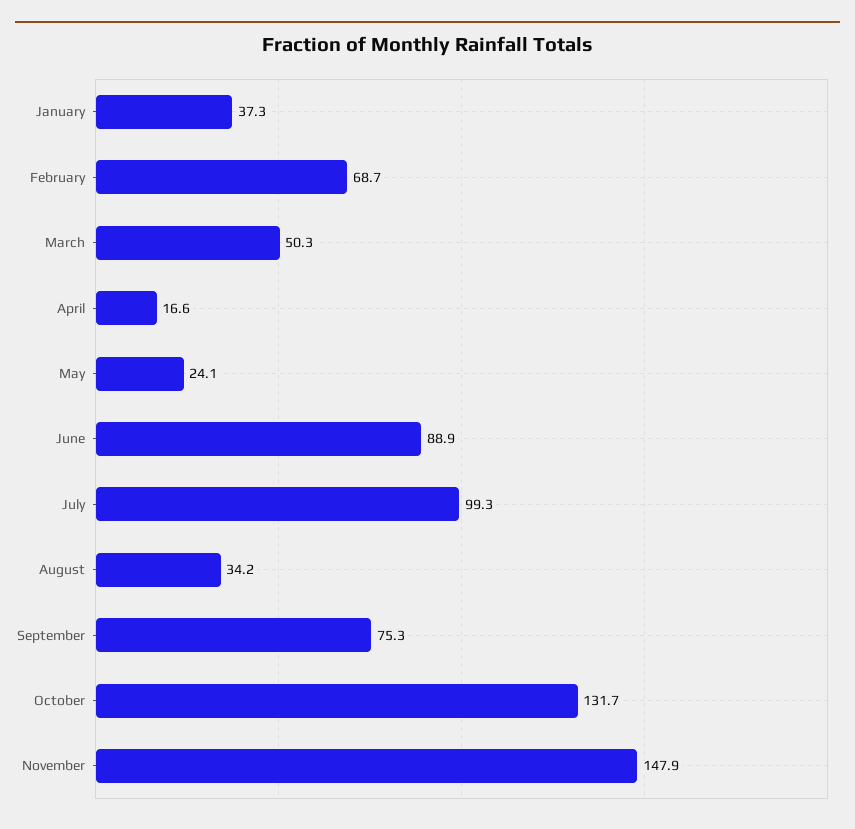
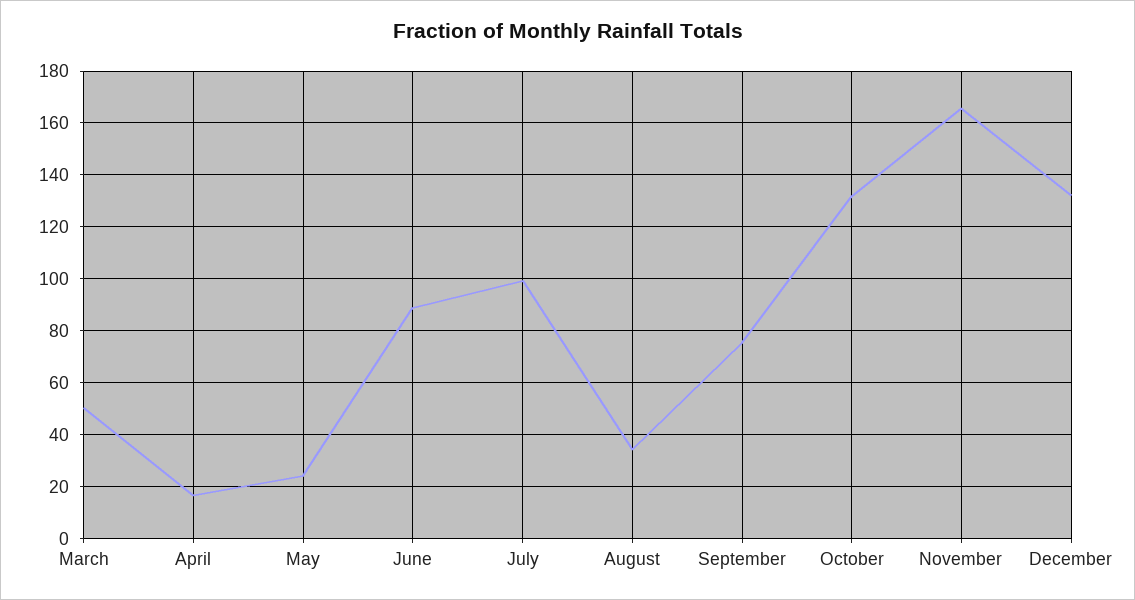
January: 37.3 -> none
February: 68.7 -> none
November: 147.9 -> 165
December: none -> 132.5

